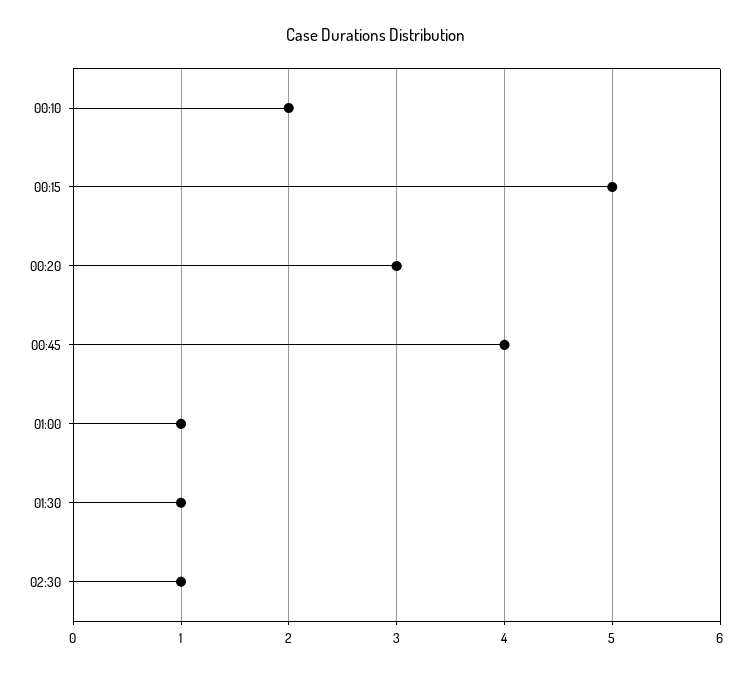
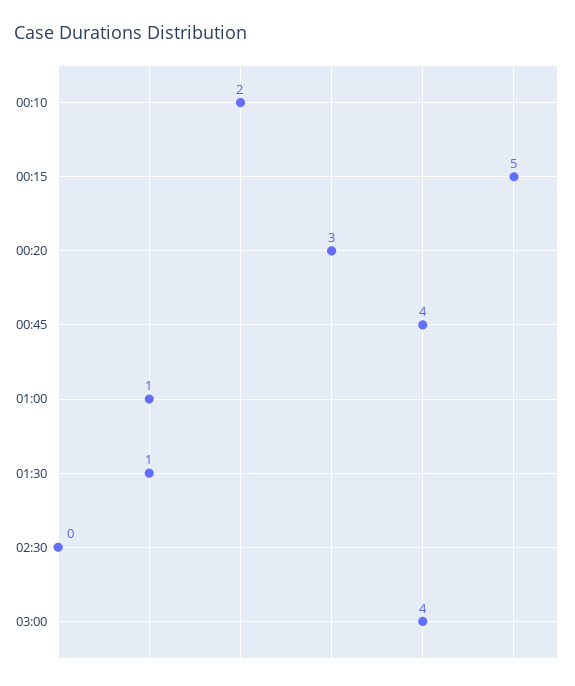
02:30: 1 -> 0
03:00: none -> 4

